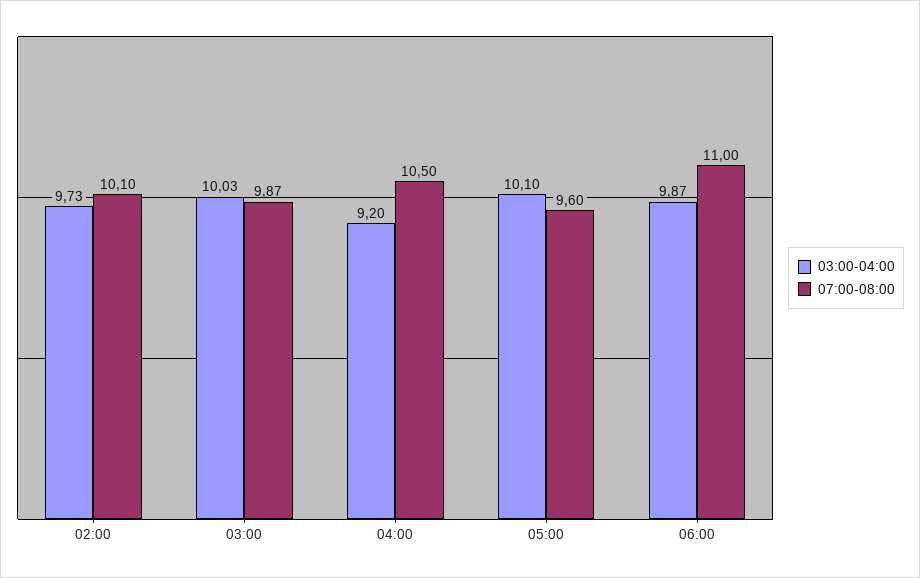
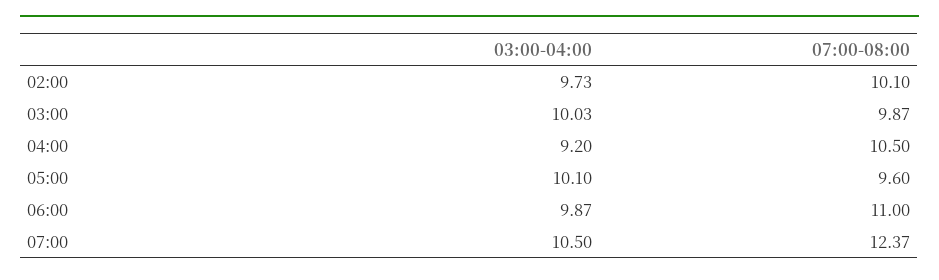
03:00-04:00, 07:00: none -> 10.5
07:00-08:00, 07:00: none -> 12.37

